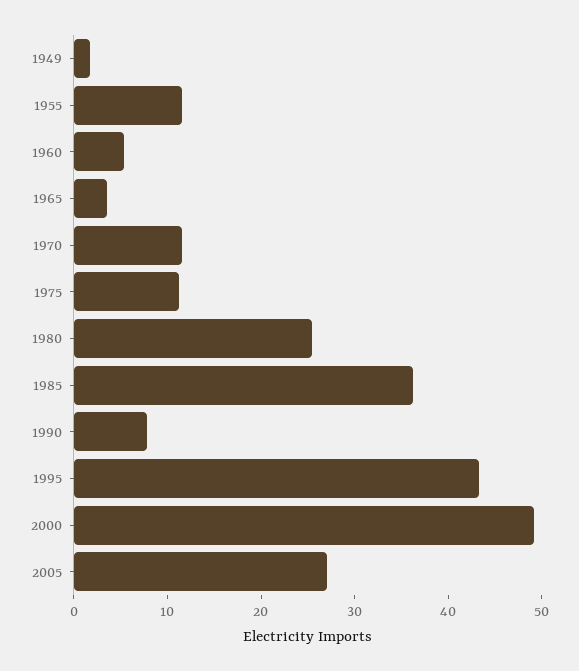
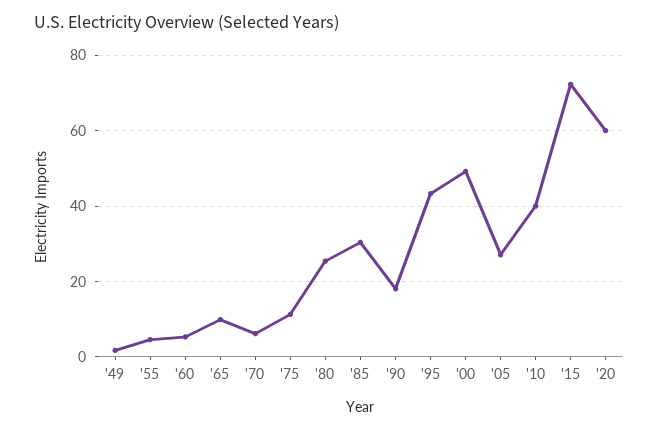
1955: 12 -> 4
1965: 4 -> 10
1970: 12 -> 6
1985: 36 -> 30
1990: 8 -> 18
'10: none -> 40
'15: none -> 72
'20: none -> 60

